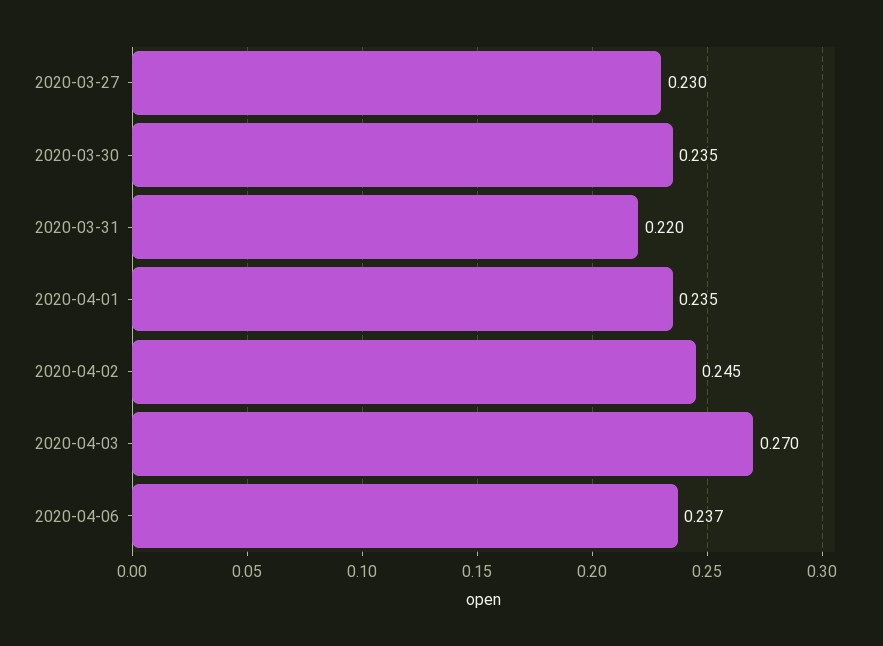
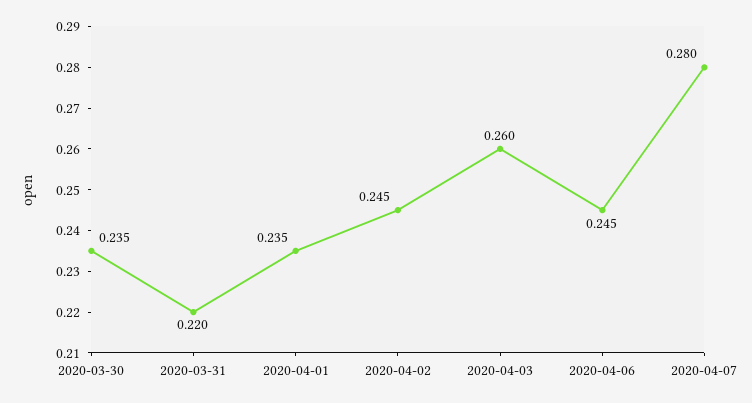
2020-03-27: 0.23 -> none
2020-04-03: 0.27 -> 0.26
2020-04-06: 0.237 -> 0.245
2020-04-07: none -> 0.28

